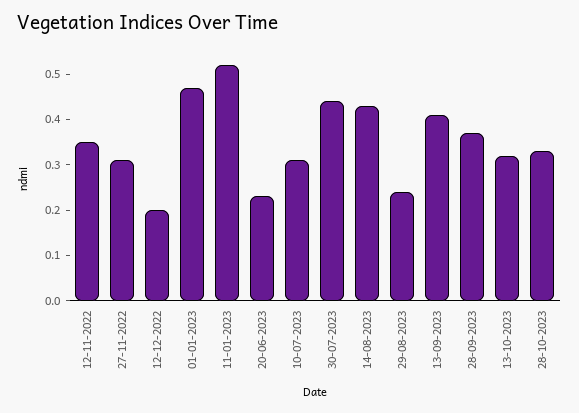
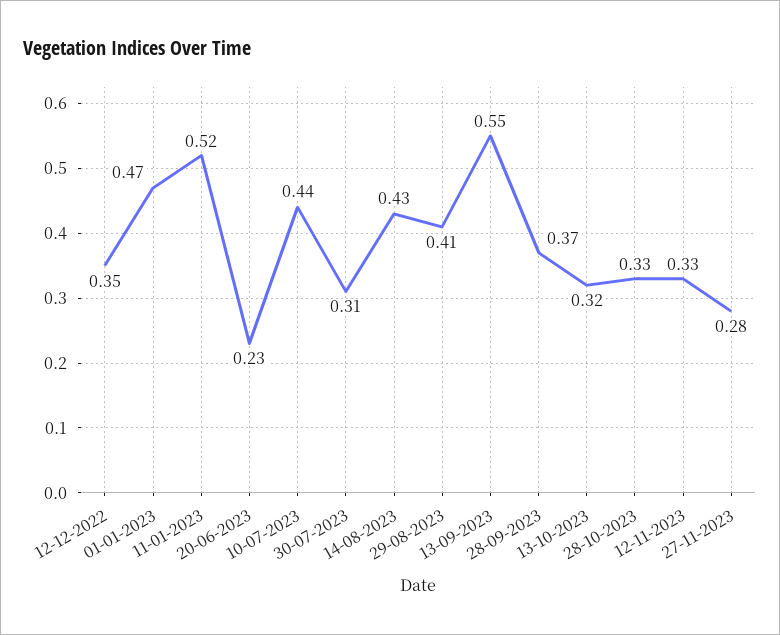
12-11-2022: 0.35 -> none
27-11-2022: 0.3 -> none
12-12-2022: 0.2 -> 0.35
10-07-2023: 0.3 -> 0.44
30-07-2023: 0.45 -> 0.31
29-08-2023: 0.25 -> 0.41
13-09-2023: 0.4 -> 0.55
12-11-2023: none -> 0.33
27-11-2023: none -> 0.28

